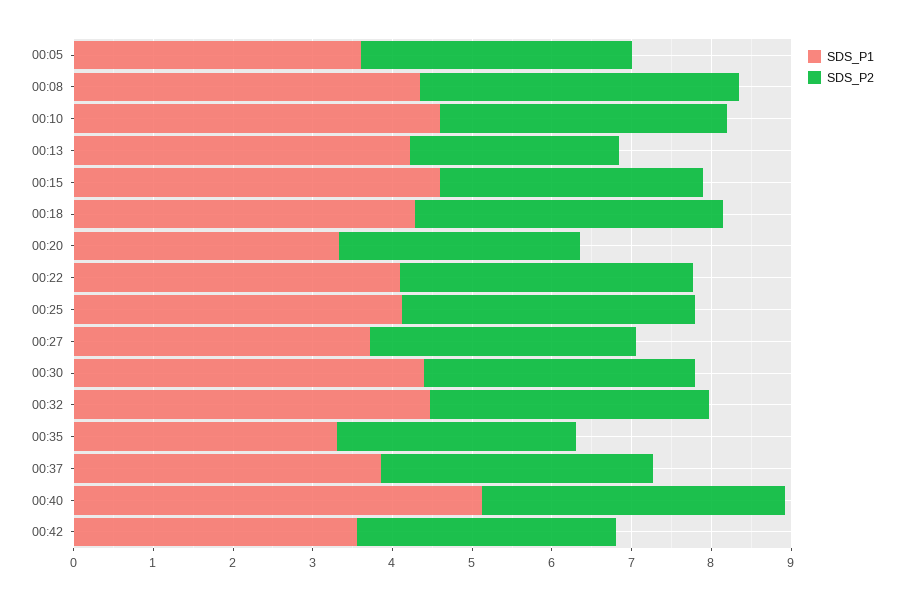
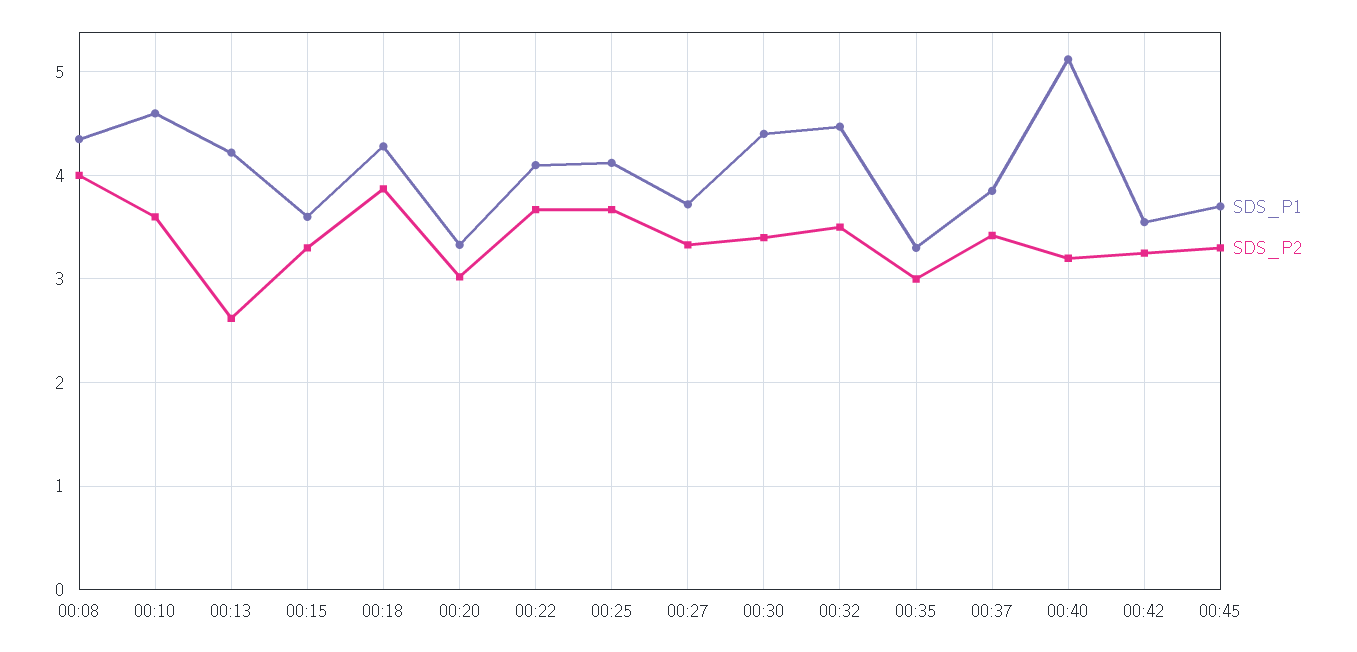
SDS_P1, 00:05: 3.6 -> none
SDS_P2, 00:05: 3.4 -> none
SDS_P1, 00:15: 4.6 -> 3.6
SDS_P2, 00:40: 3.8 -> 3.2
SDS_P1, 00:45: none -> 3.7
SDS_P2, 00:45: none -> 3.3

